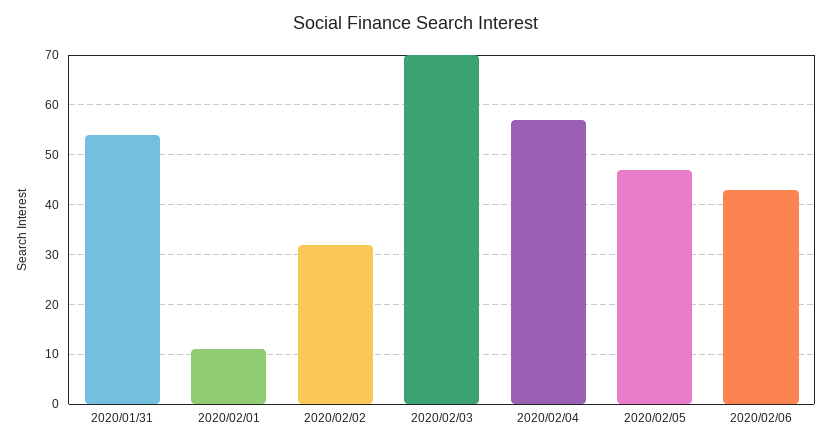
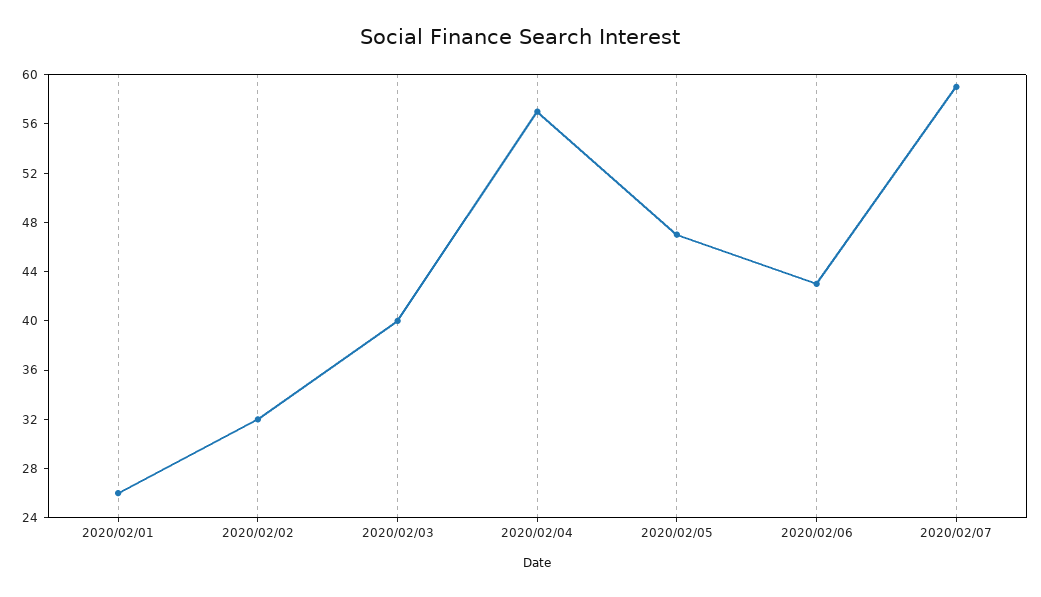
2020/01/31: 55 -> none
2020/02/01: 10 -> 26
2020/02/03: 70 -> 40
2020/02/07: none -> 59

